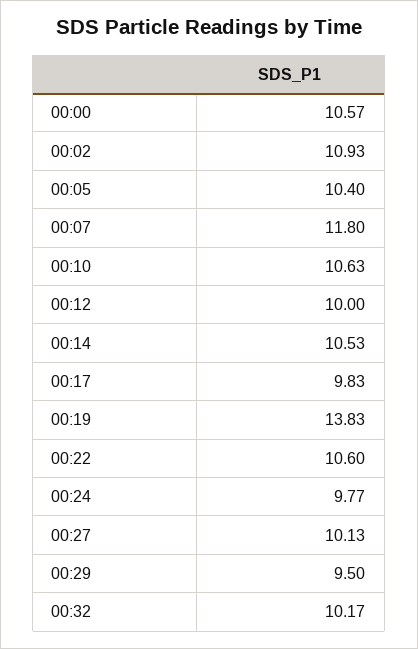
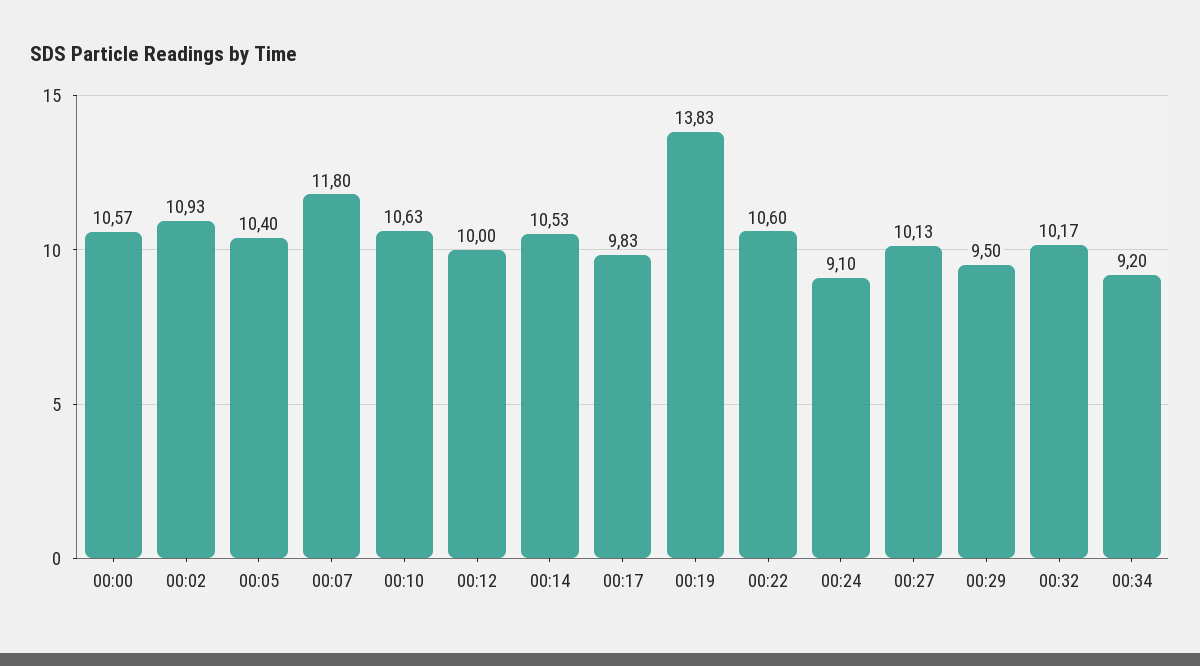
00:24: 9.77 -> 9.1
00:34: none -> 9.2

